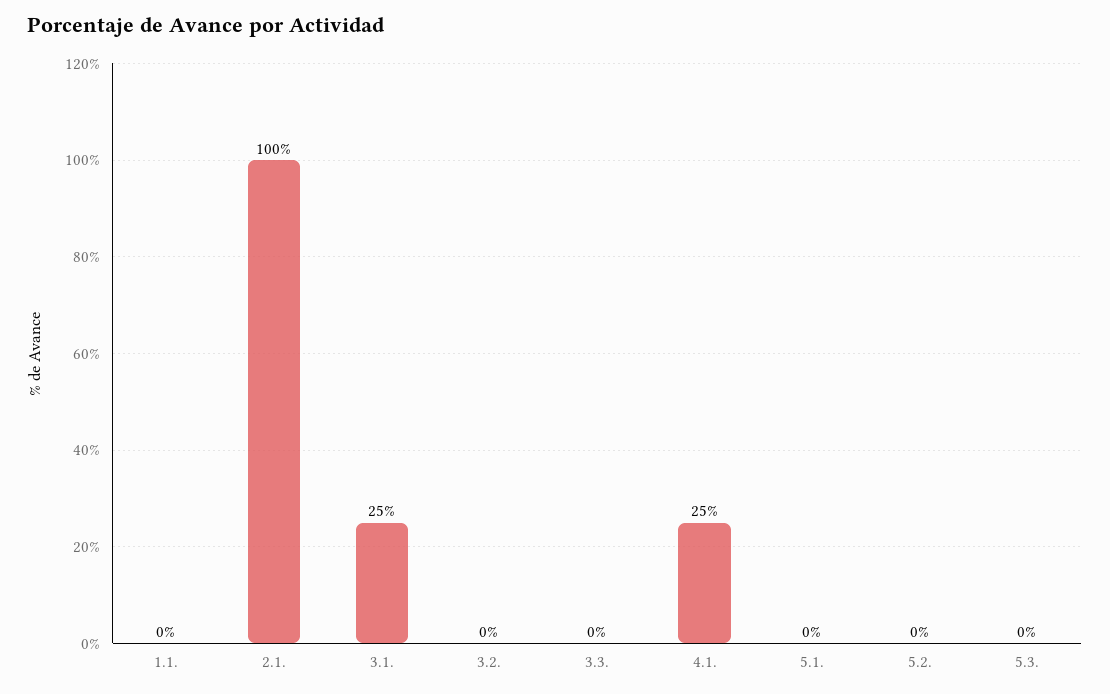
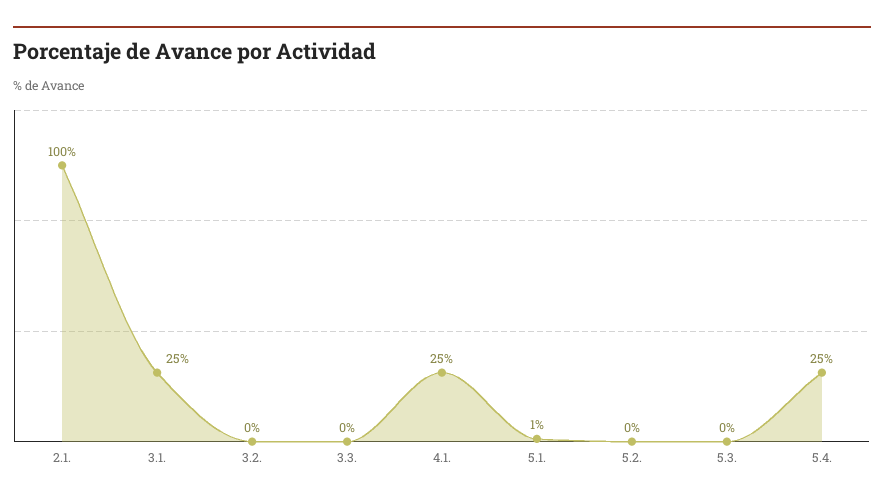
1.1.: 0 -> none
5.1.: 0 -> 1
5.4.: none -> 25

